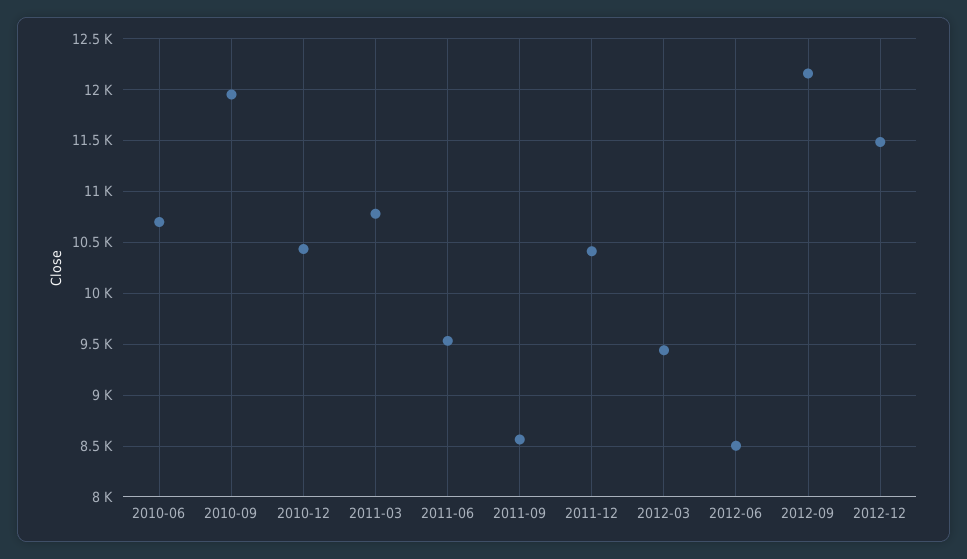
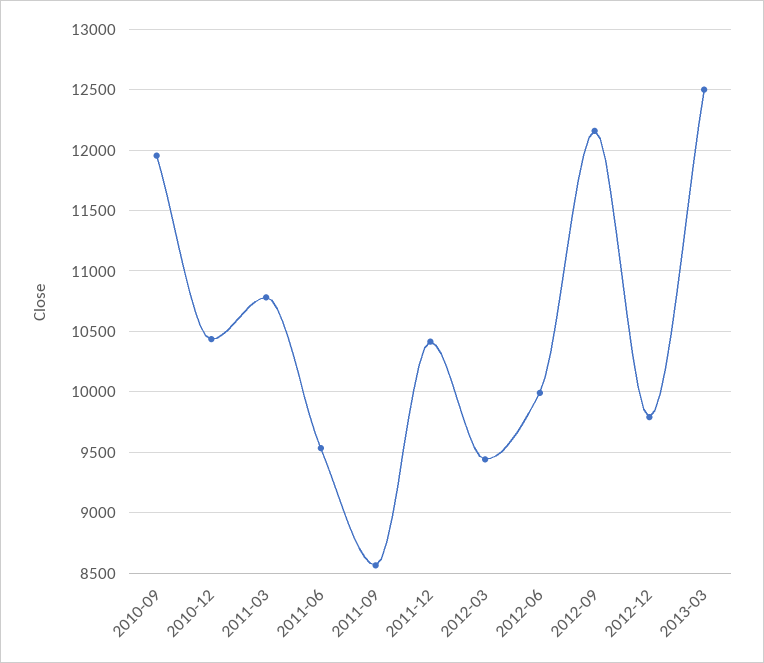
2010-06: 10700 -> none
2012-06: 8500 -> 10000
2012-12: 11500 -> 9800
2013-03: none -> 12500

